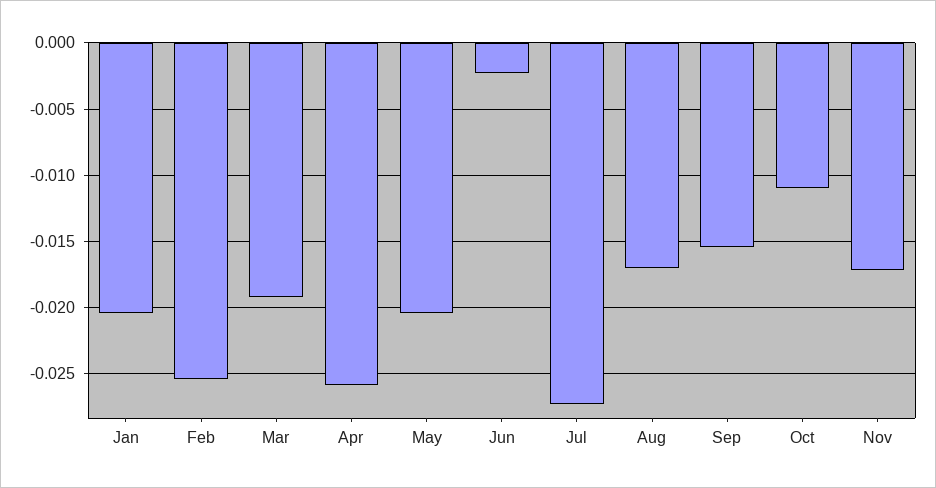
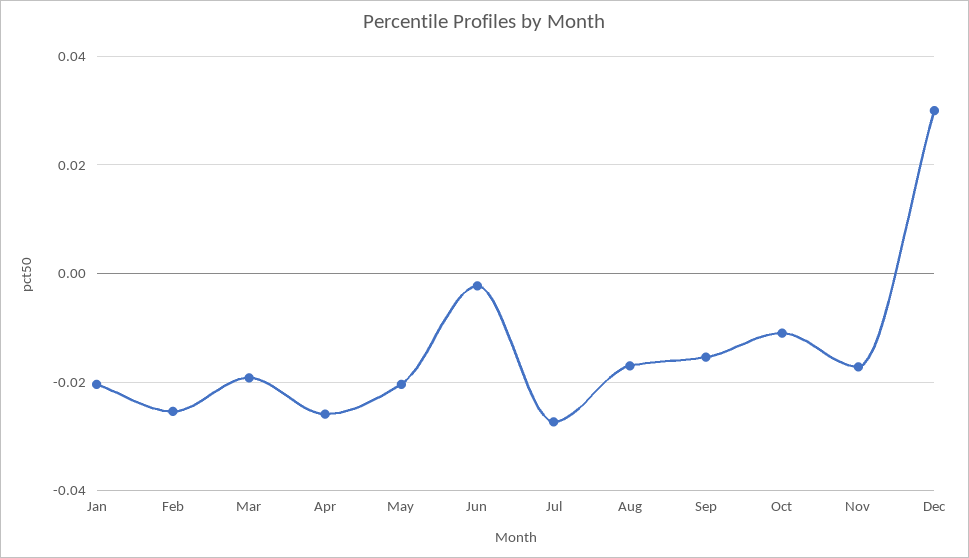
Dec: none -> 0.03

